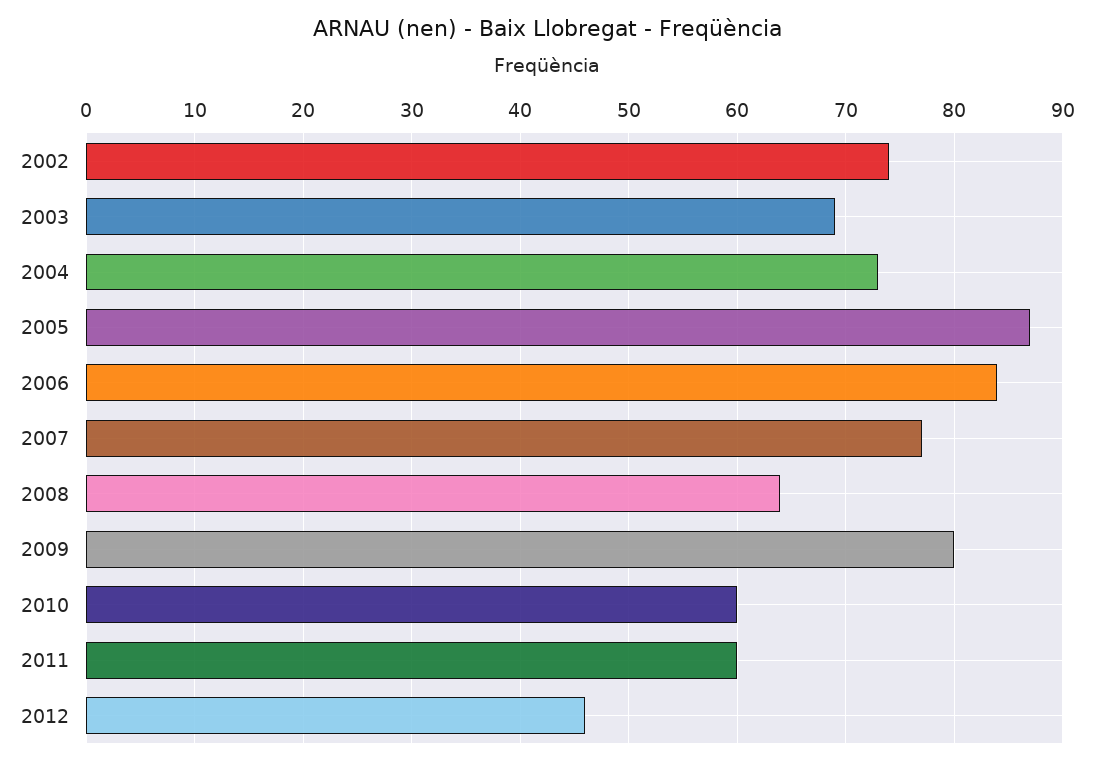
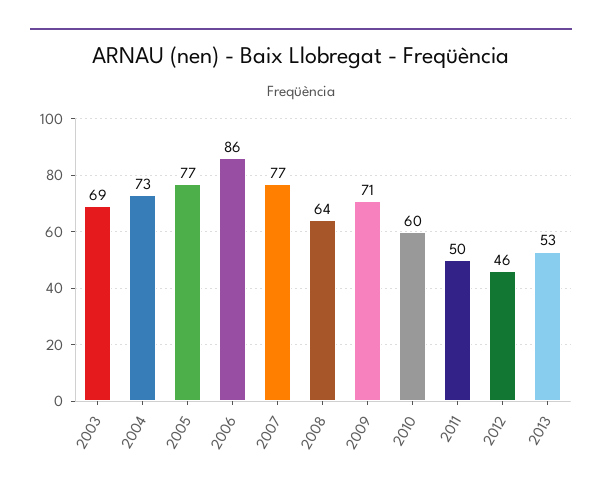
2002: 74 -> none
2005: 87 -> 77
2006: 84 -> 86
2009: 80 -> 71
2011: 60 -> 50
2013: none -> 53

